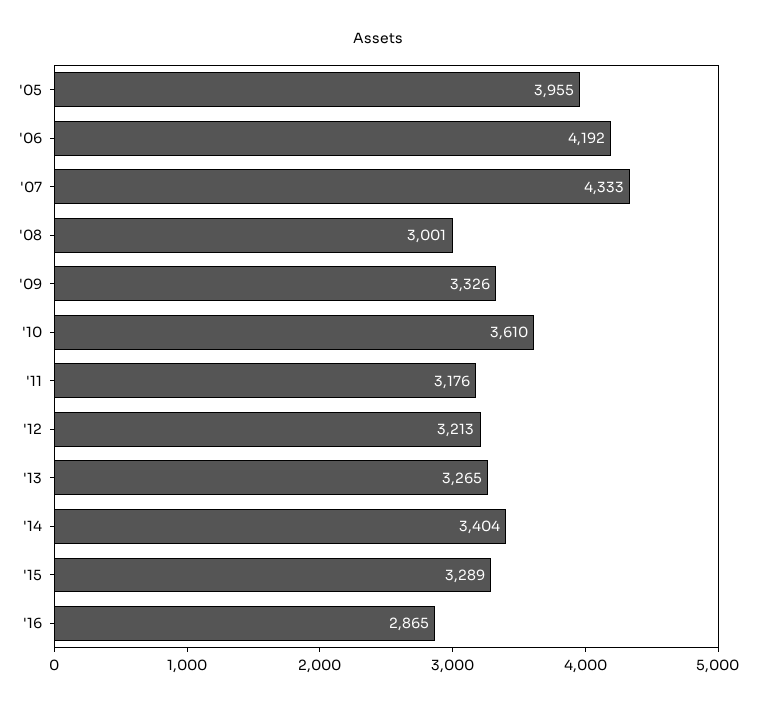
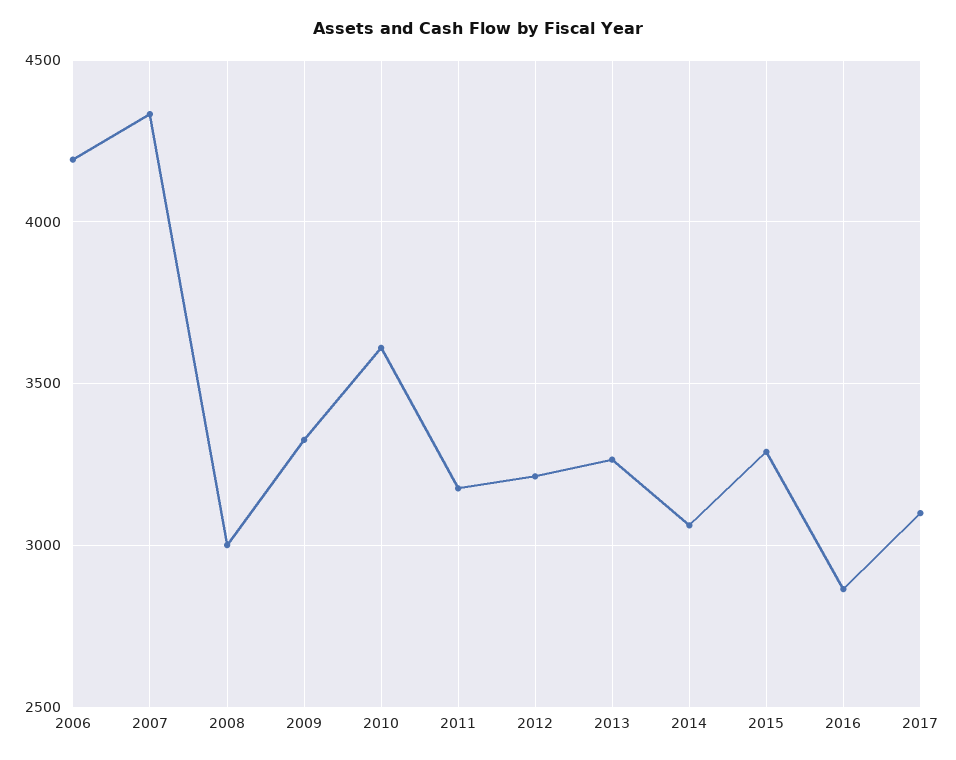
'05: 3955 -> none
'14: 3404 -> 3050
2017: none -> 3100

